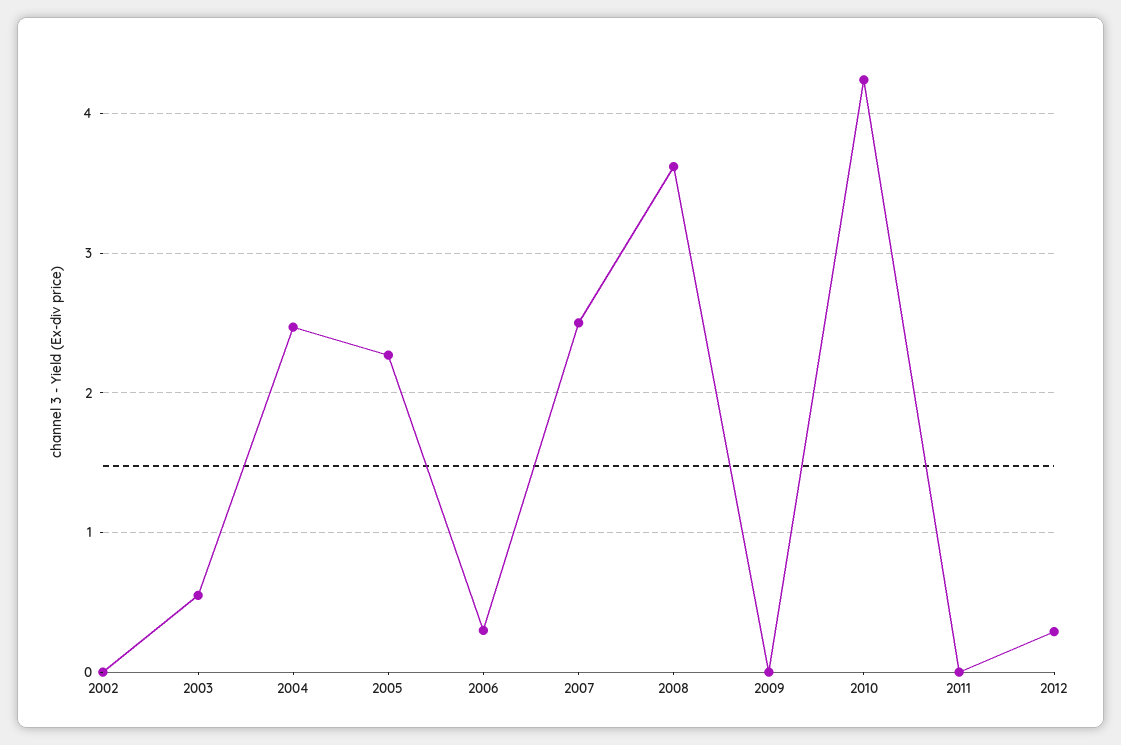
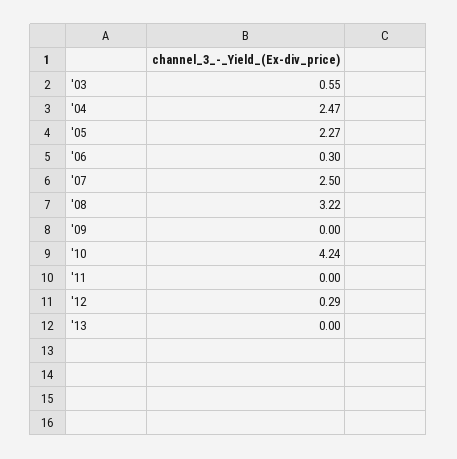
2002: 0 -> none
2008: 3.6 -> 3.22
'13: none -> 0

